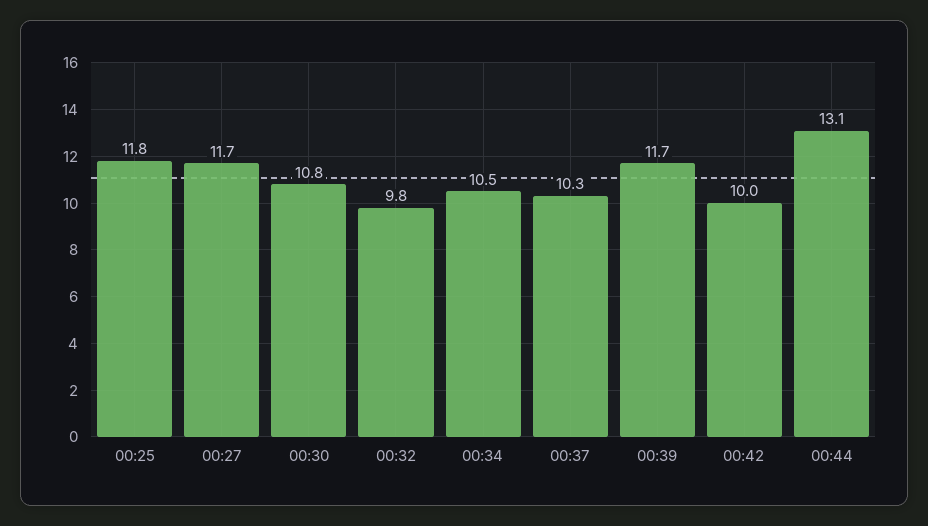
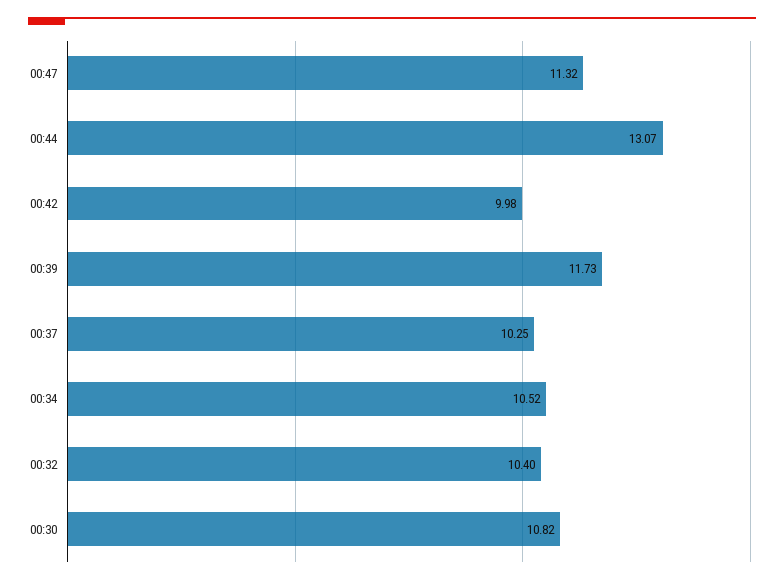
00:25: 11.8 -> none
00:27: 11.7 -> none
00:32: 9.8 -> 10.4
00:47: none -> 11.32

